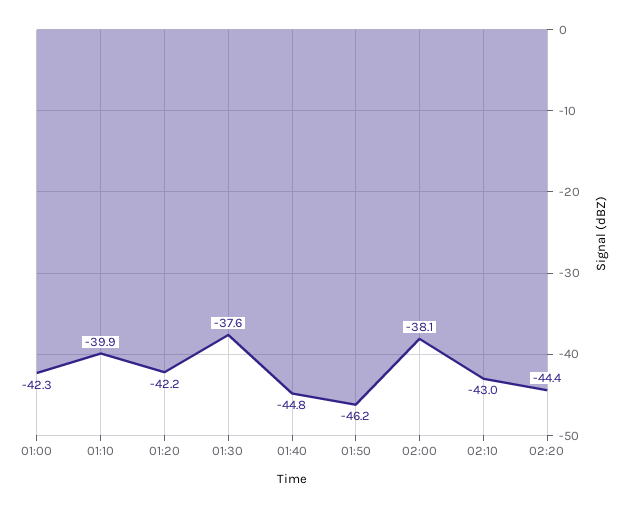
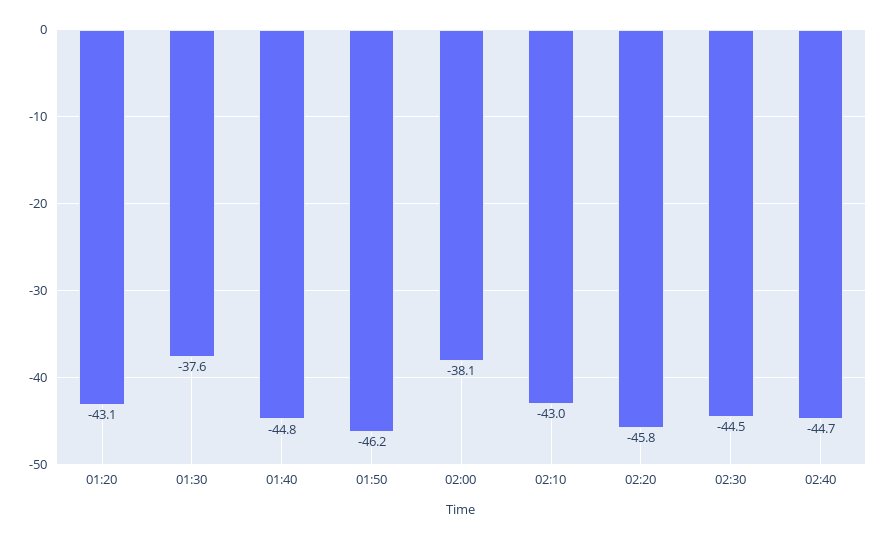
01:00: -42.3 -> none
01:10: -39.9 -> none
01:20: -42.2 -> -43.1
02:20: -44.4 -> -45.8
02:30: none -> -44.5
02:40: none -> -44.7

